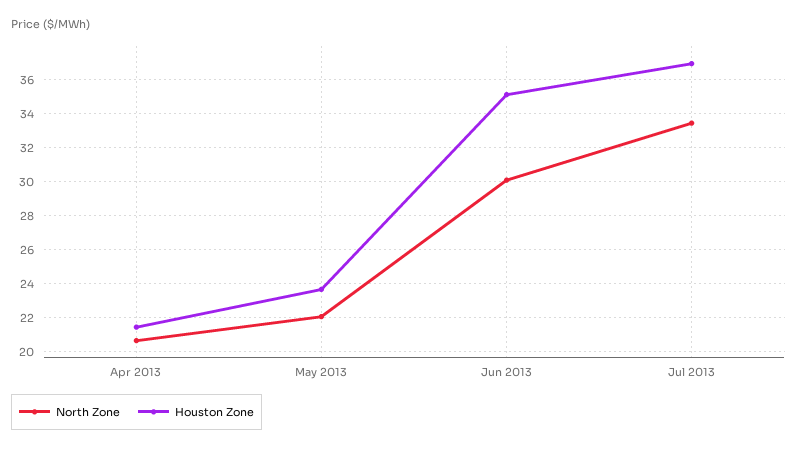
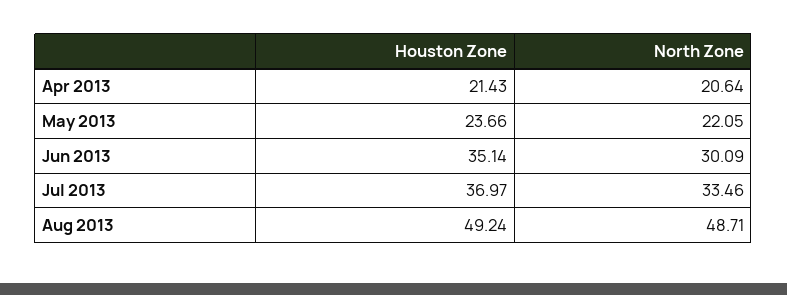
Houston Zone, Aug 2013: none -> 49.24
North Zone, Aug 2013: none -> 48.71

